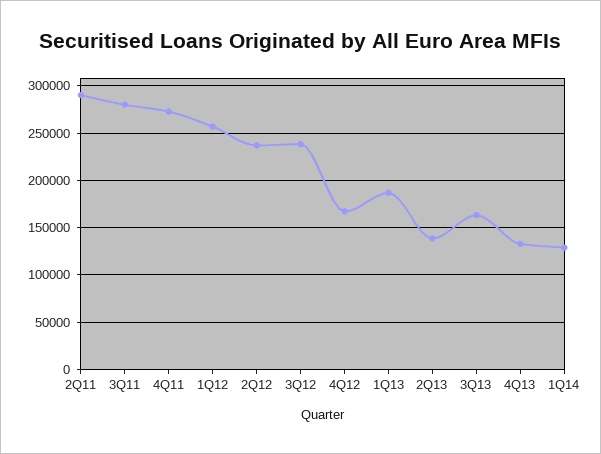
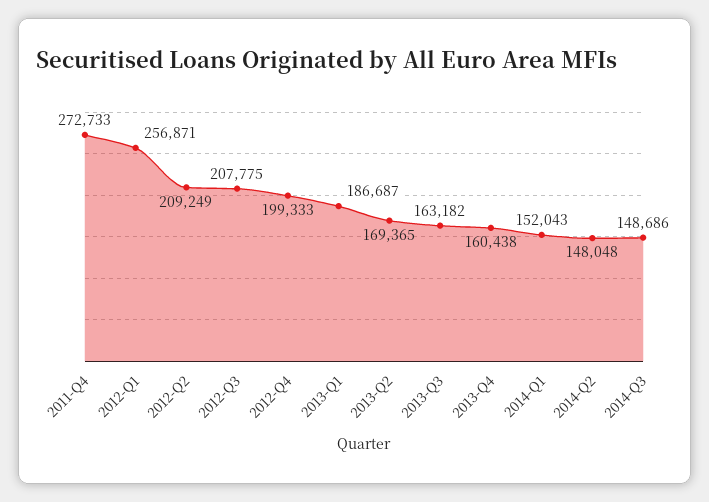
2Q11: 290000 -> none
3Q11: 280000 -> none
2Q12: 240000 -> 209249
3Q12: 240000 -> 207775
4Q12: 170000 -> 199333
2Q13: 140000 -> 169365
4Q13: 130000 -> 160438
1Q14: 130000 -> 152043
2014-Q2: none -> 148048
2014-Q3: none -> 148686

